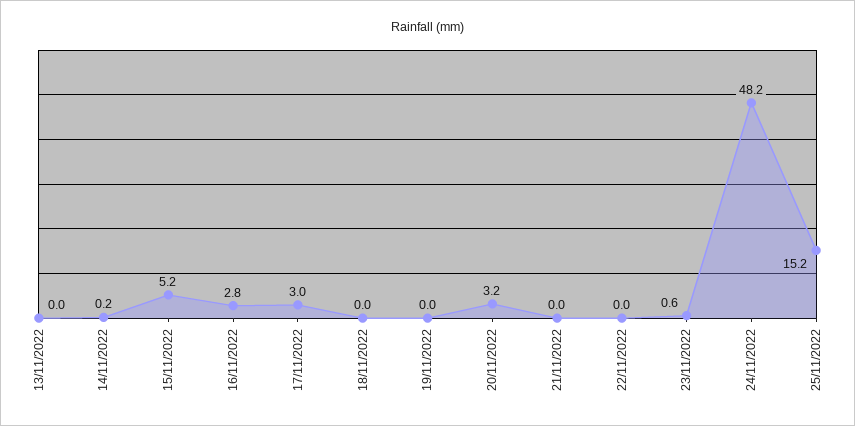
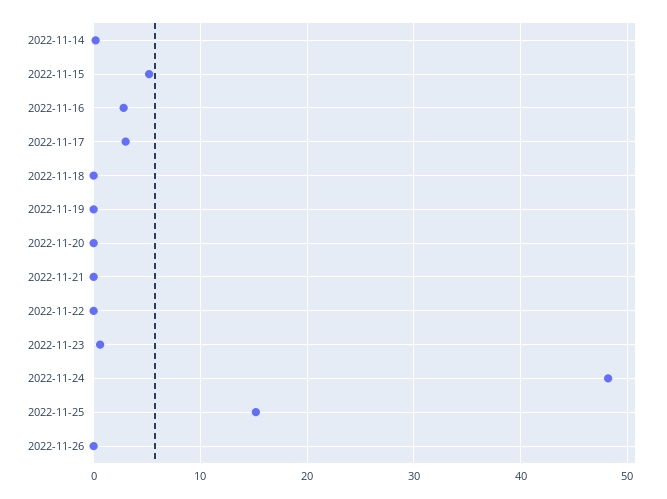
13/11/2022: 0 -> none
20/11/2022: 3.2 -> 0
2022-11-26: none -> 0

